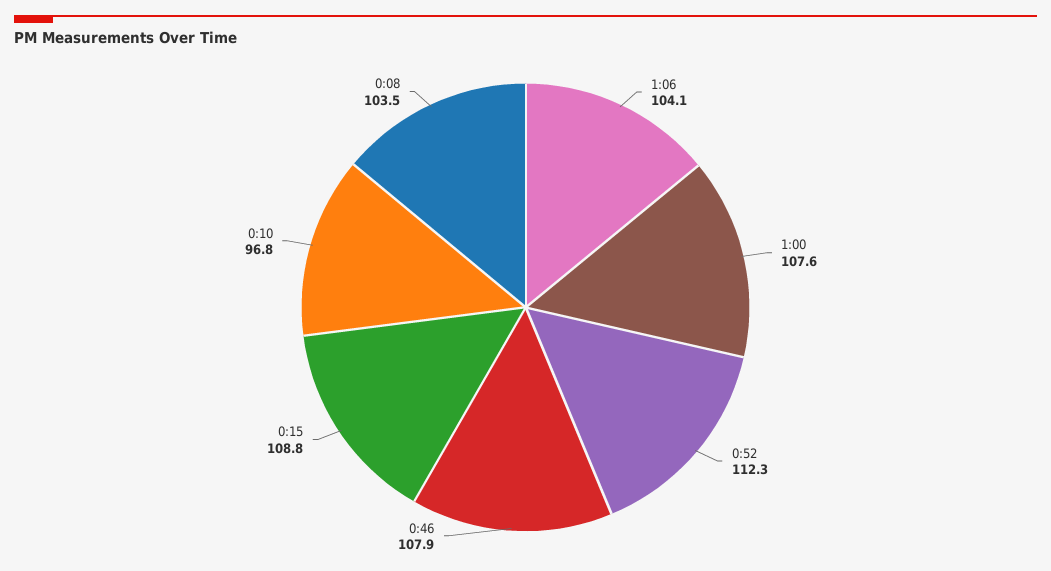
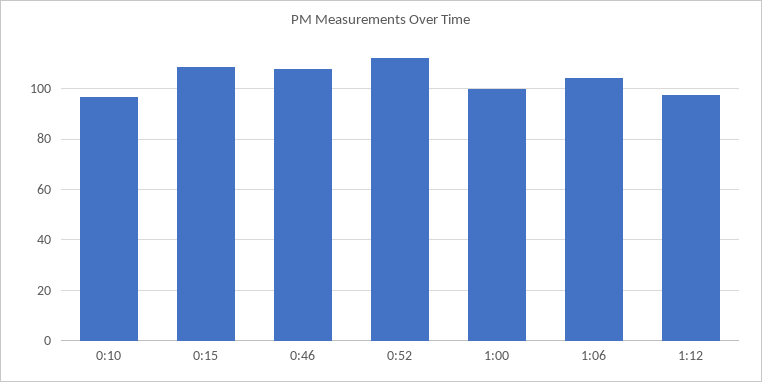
1:00: 107.6 -> 100
0:08: 103.5 -> none
1:12: none -> 97.5

